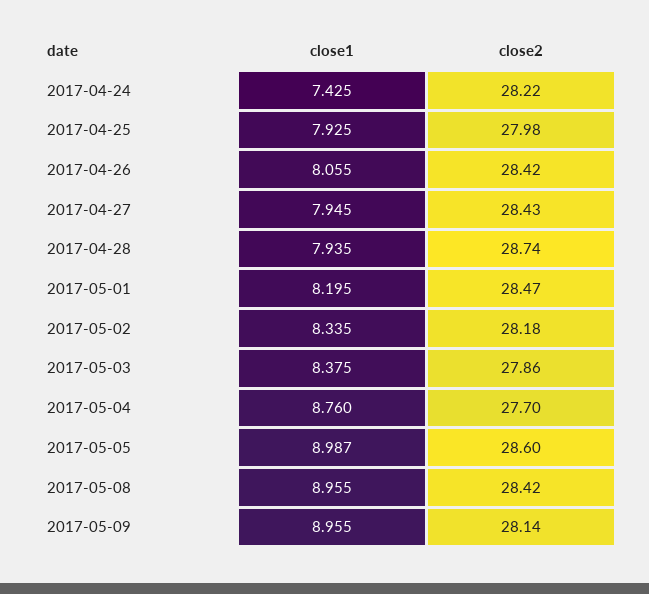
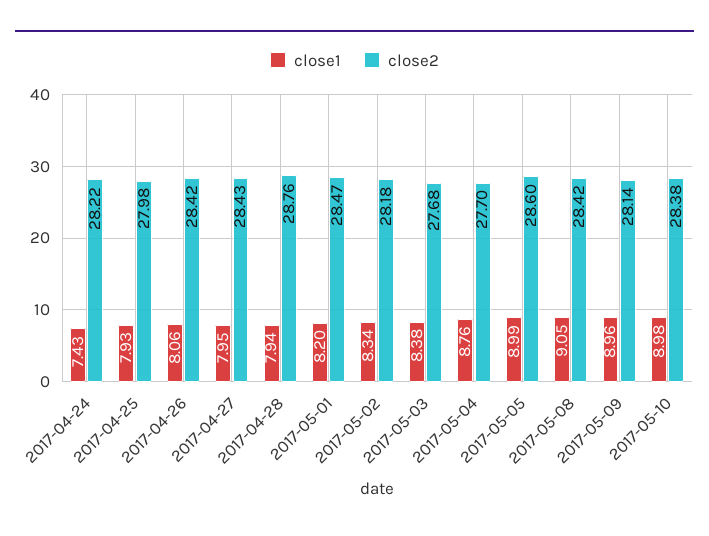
close2, 2017-04-28: 28.74 -> 28.76
close2, 2017-05-03: 27.86 -> 27.68
close1, 2017-05-08: 8.955 -> 9.05
close1, 2017-05-10: none -> 8.98
close2, 2017-05-10: none -> 28.38

